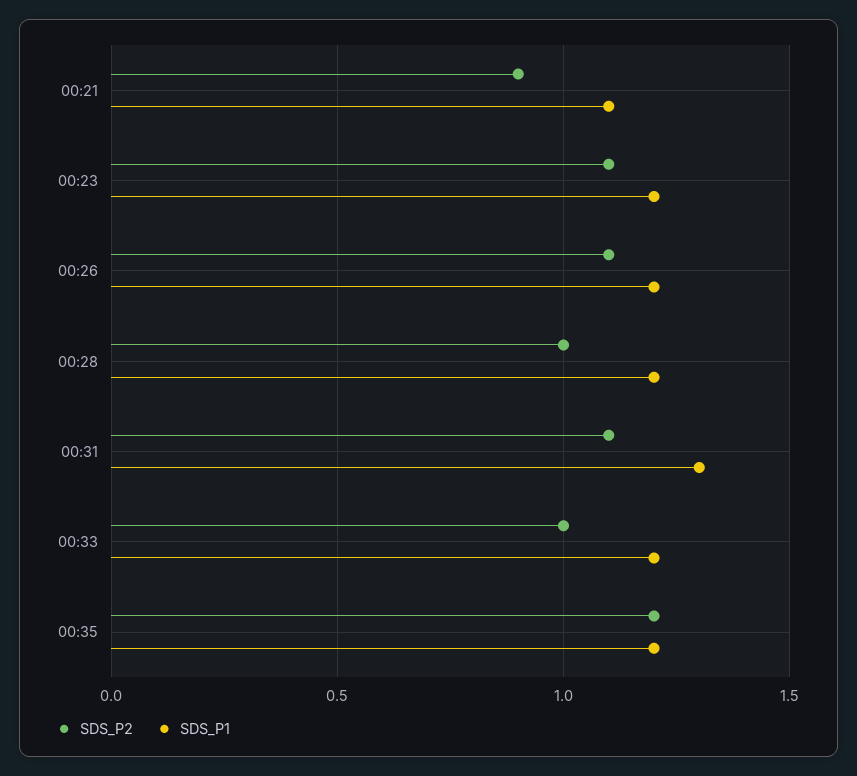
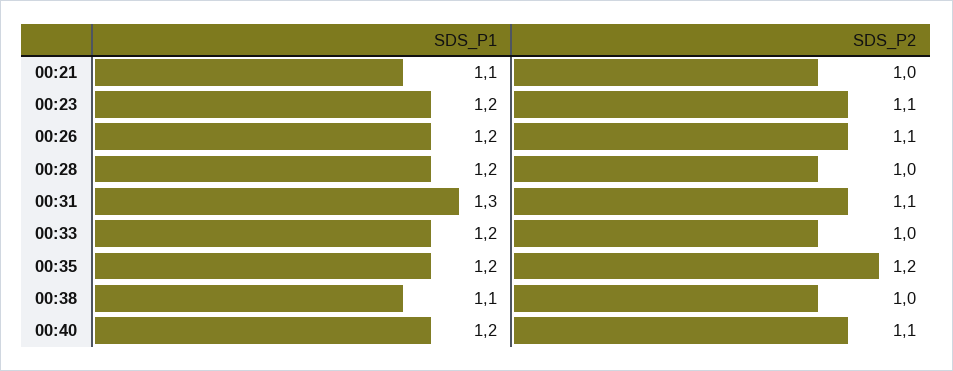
SDS_P2, 00:21: 0.9 -> 1
SDS_P1, 00:38: none -> 1.1
SDS_P2, 00:38: none -> 1
SDS_P1, 00:40: none -> 1.2
SDS_P2, 00:40: none -> 1.1

